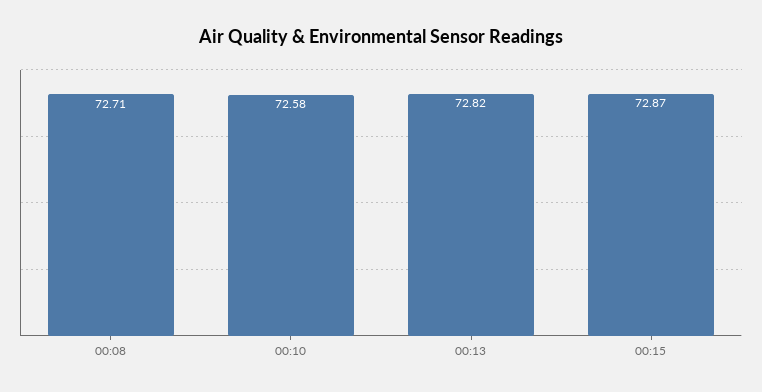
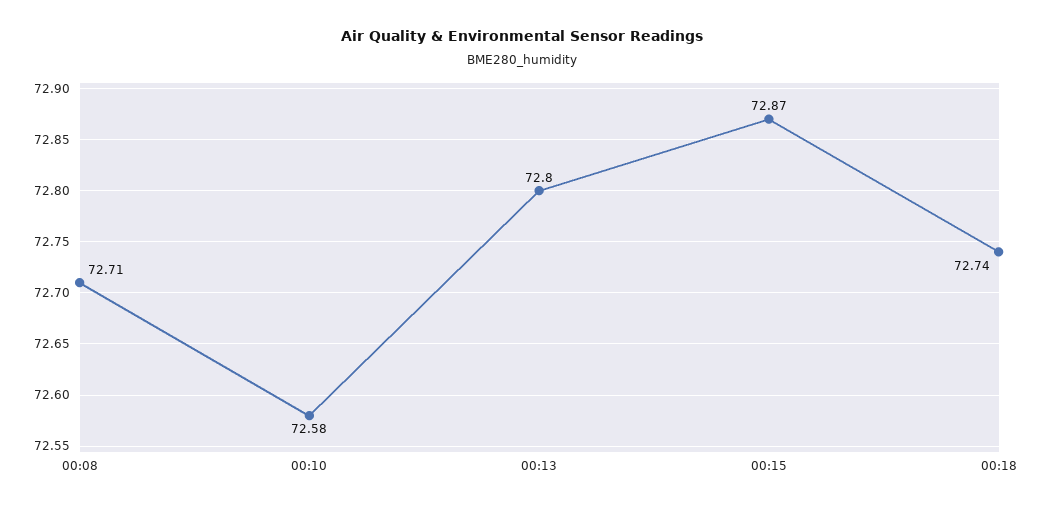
00:13: 72.82 -> 72.8
00:18: none -> 72.74

